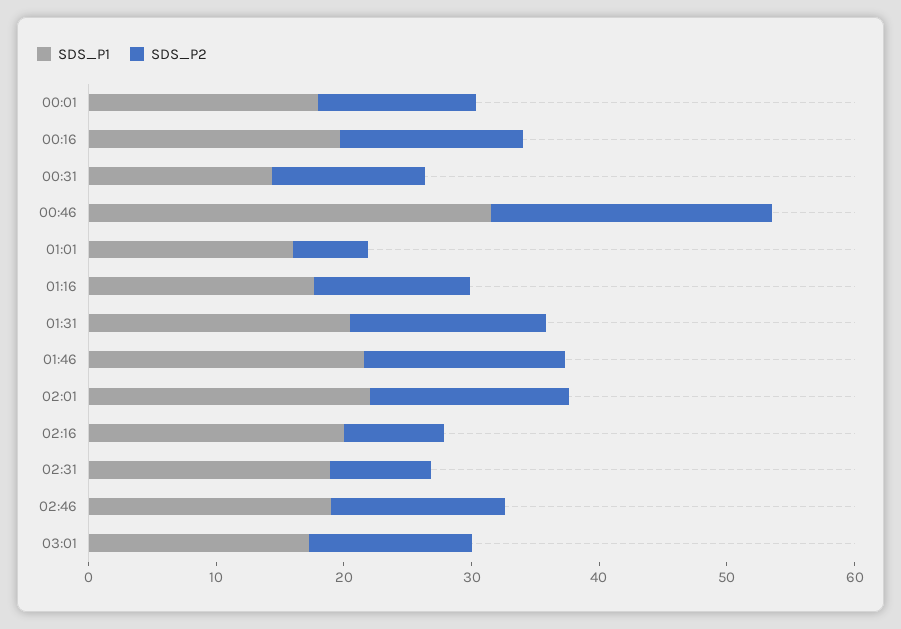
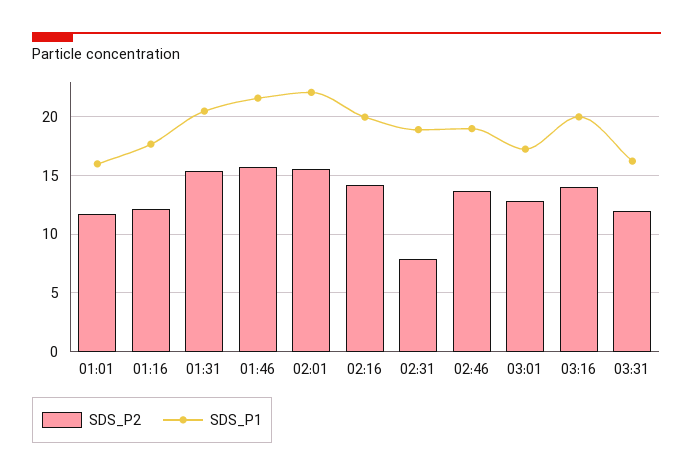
SDS_P1, 00:01: 18 -> none
SDS_P2, 00:01: 12 -> none
SDS_P1, 00:16: 20 -> none
SDS_P2, 00:16: 14 -> none
SDS_P1, 00:31: 14 -> none
SDS_P2, 00:31: 12 -> none
SDS_P1, 00:46: 32 -> none
SDS_P2, 00:46: 22 -> none
SDS_P2, 01:01: 6 -> 12
SDS_P2, 02:16: 8 -> 14
SDS_P2, 03:16: none -> 14
SDS_P1, 03:16: none -> 20
SDS_P2, 03:31: none -> 12
SDS_P1, 03:31: none -> 16

